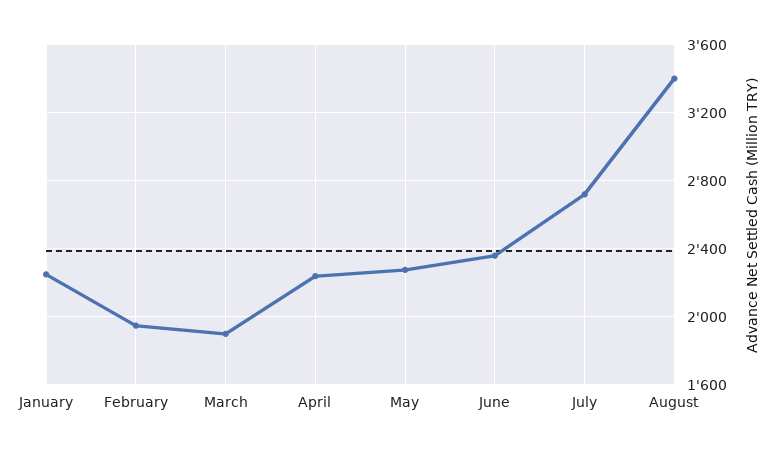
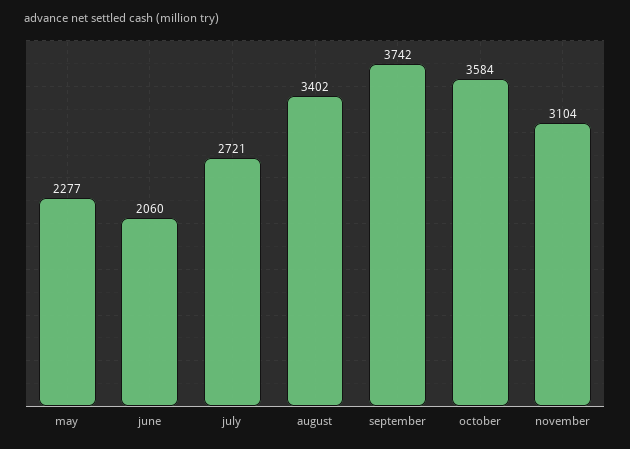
January: 2250 -> none
February: 1950 -> none
March: 1900 -> none
April: 2250 -> none
June: 2350 -> 2060
september: none -> 3742
october: none -> 3584
november: none -> 3104

